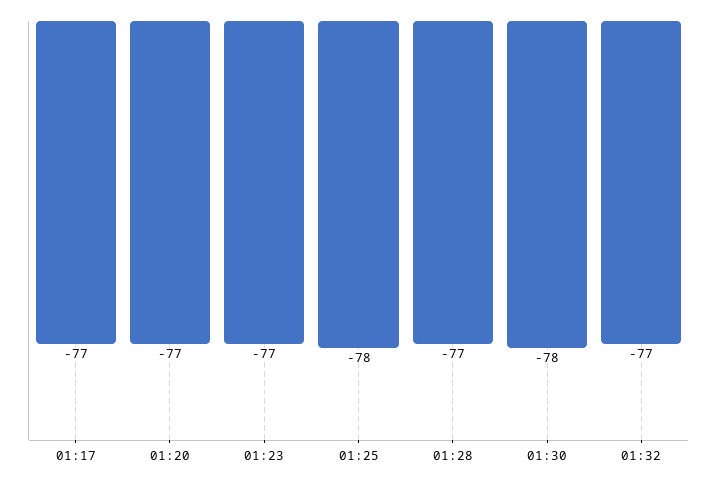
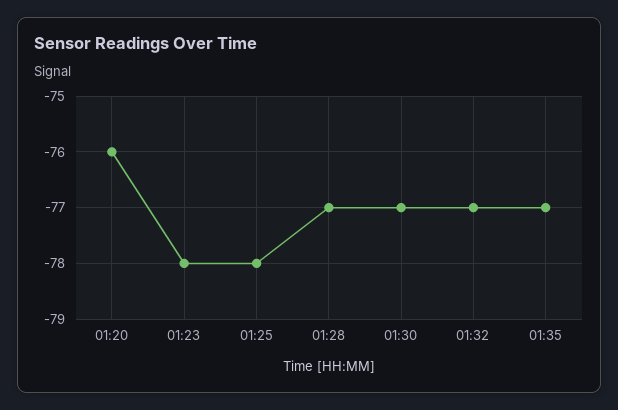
01:17: -77 -> none
01:20: -77 -> -76
01:23: -77 -> -78
01:30: -78 -> -77
01:35: none -> -77

